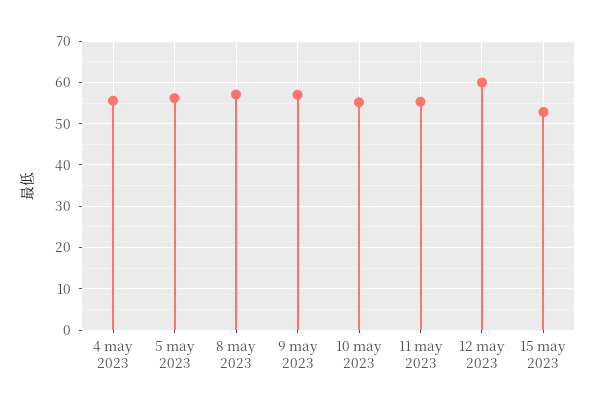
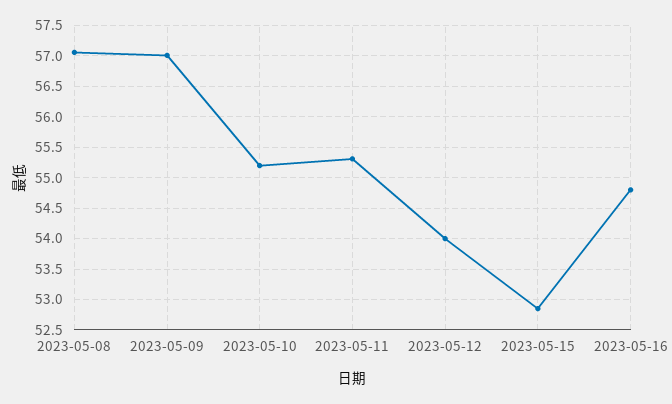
4 may 2023: 56 -> none
5 may 2023: 56 -> none
12 may 2023: 60 -> 54
2023-05-16: none -> 54.8

